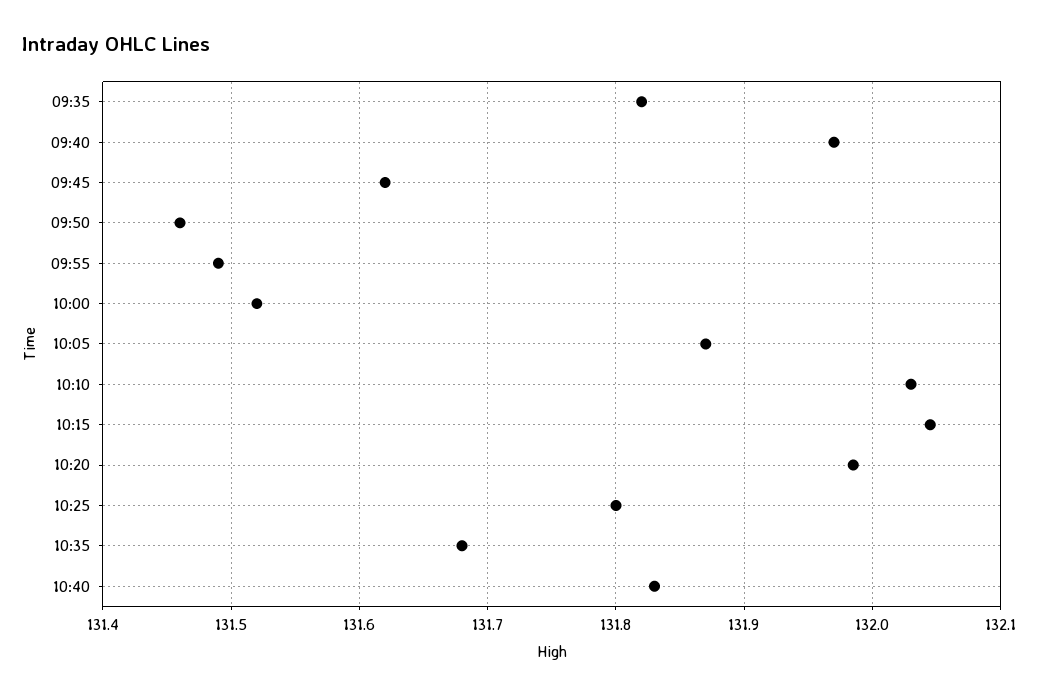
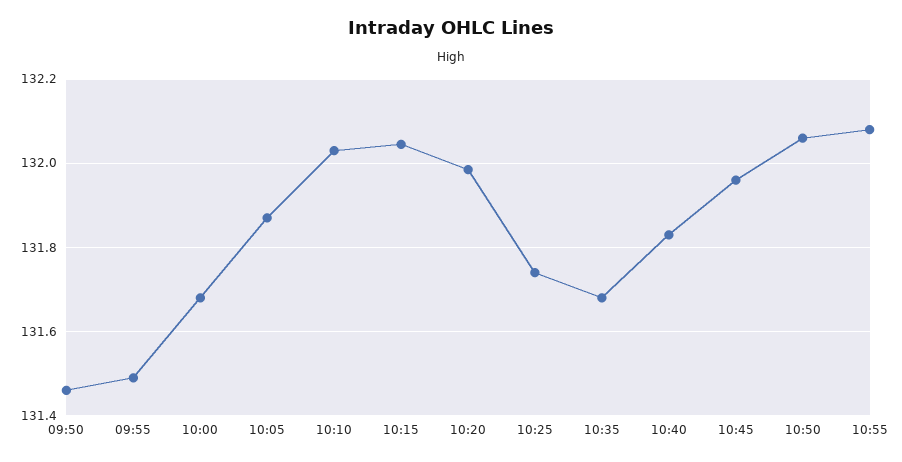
09:35: 131.82 -> none
09:40: 131.97 -> none
09:45: 131.62 -> none
10:00: 131.52 -> 131.68
10:25: 131.8 -> 131.74
10:45: none -> 131.96
10:50: none -> 132.06
10:55: none -> 132.08

